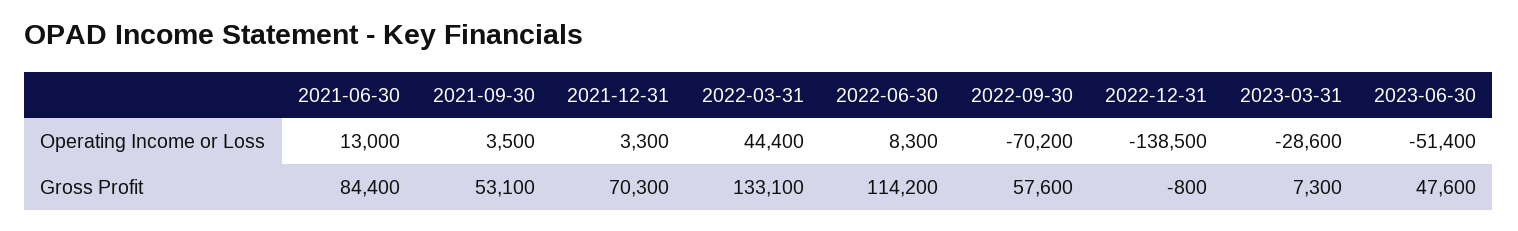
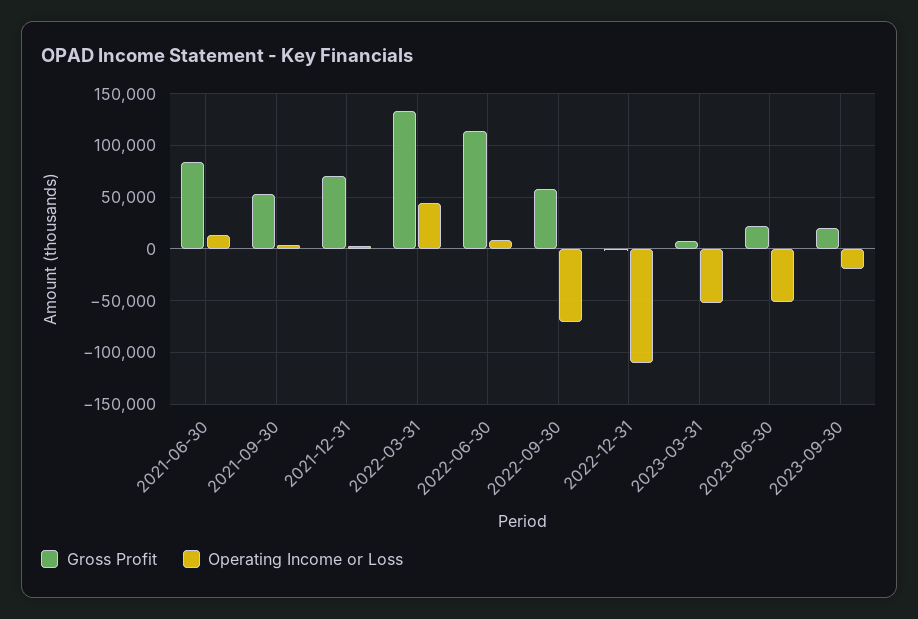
Operating Income or Loss, 2022-12-31: -138500 -> -110000
Operating Income or Loss, 2023-03-31: -28600 -> -50000
Gross Profit, 2023-06-30: 47600 -> 20000
Gross Profit, 2023-09-30: none -> 20000
Operating Income or Loss, 2023-09-30: none -> -20000

